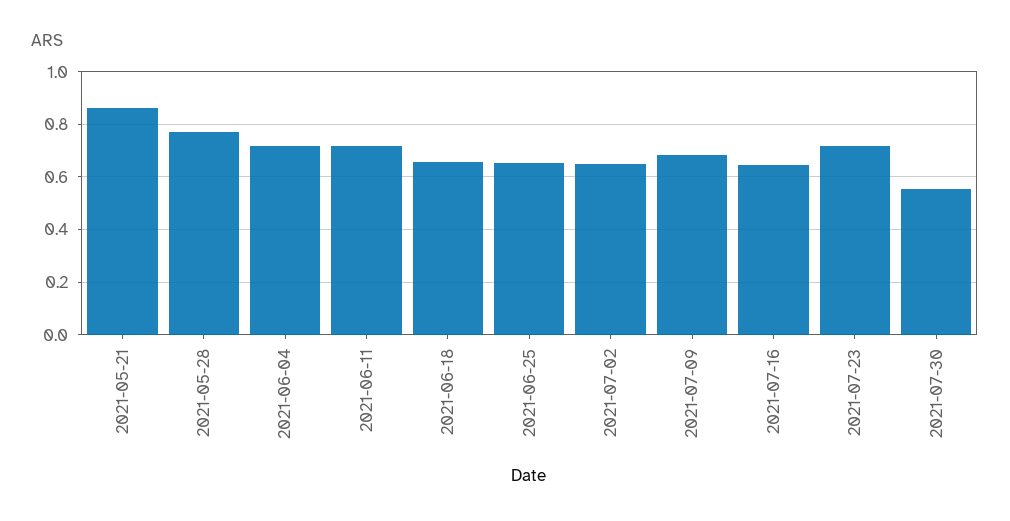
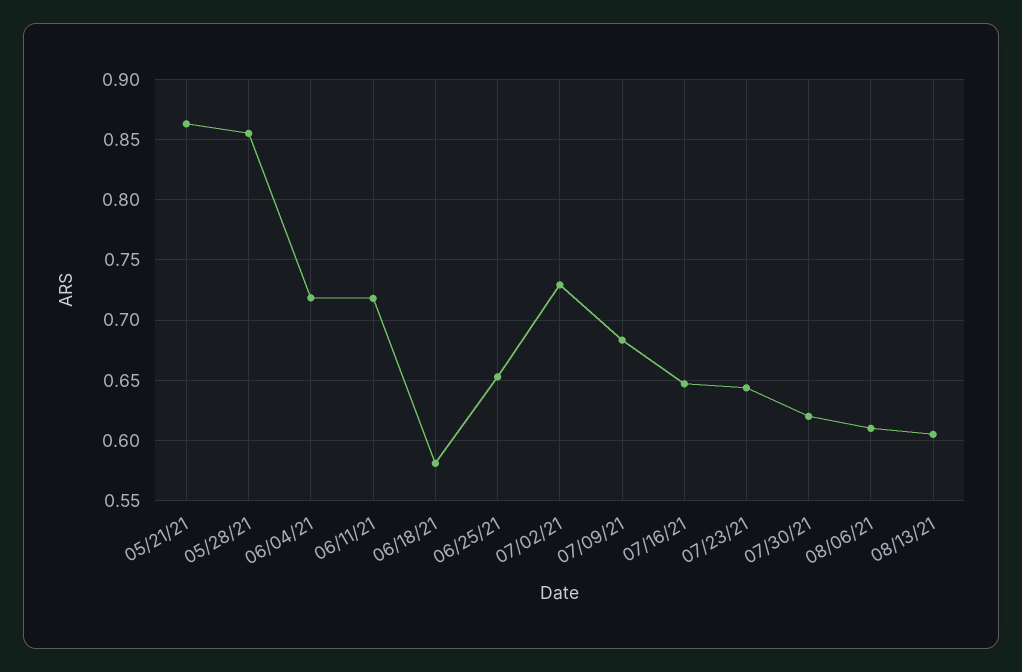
2021-05-28: 0.775 -> 0.855
2021-06-18: 0.65 -> 0.58
2021-07-02: 0.65 -> 0.73
2021-07-23: 0.725 -> 0.645
2021-07-30: 0.55 -> 0.62
08/06/21: none -> 0.61
08/13/21: none -> 0.605

